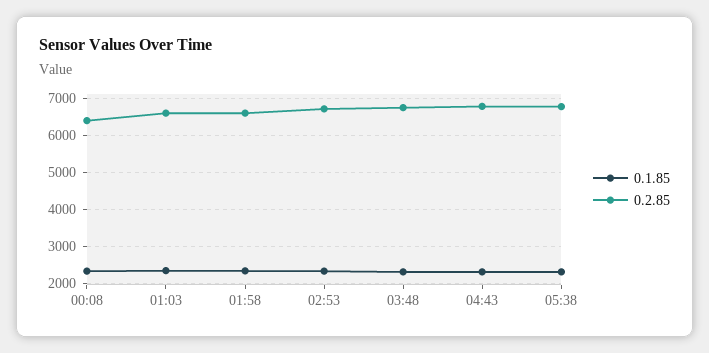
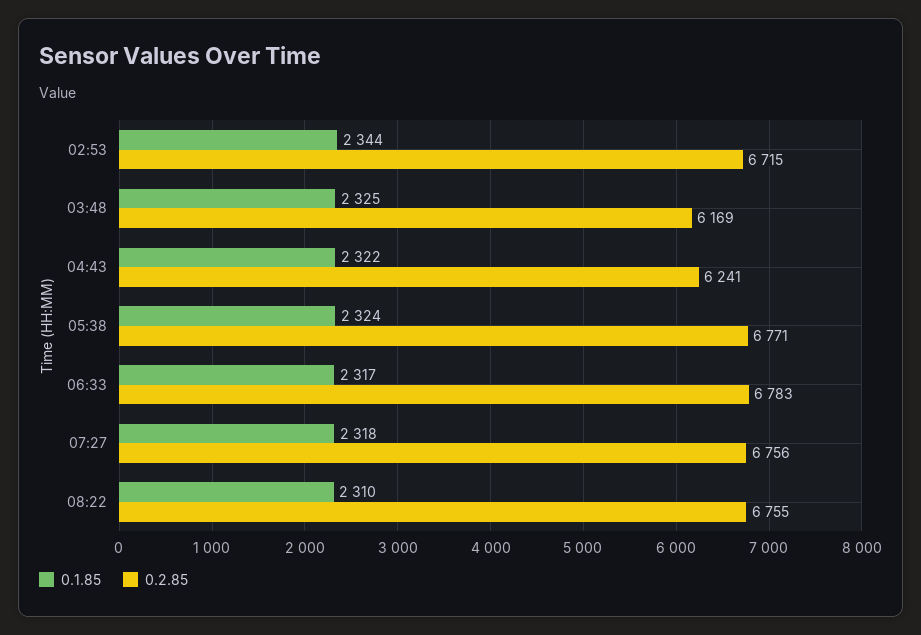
0.1.85, 00:08: 2400 -> none
0.2.85, 00:08: 6400 -> none
0.1.85, 01:03: 2400 -> none
0.2.85, 01:03: 6600 -> none
0.1.85, 01:58: 2400 -> none
0.2.85, 01:58: 6600 -> none
0.2.85, 03:48: 6800 -> 6169
0.2.85, 04:43: 6800 -> 6241
0.1.85, 06:33: none -> 2317
0.2.85, 06:33: none -> 6783
0.1.85, 07:27: none -> 2318
0.2.85, 07:27: none -> 6756
0.1.85, 08:22: none -> 2310
0.2.85, 08:22: none -> 6755

